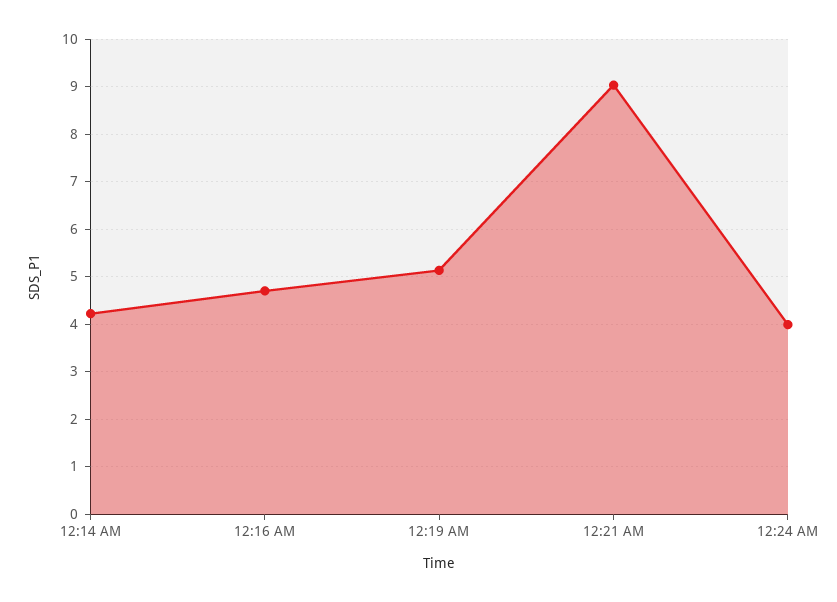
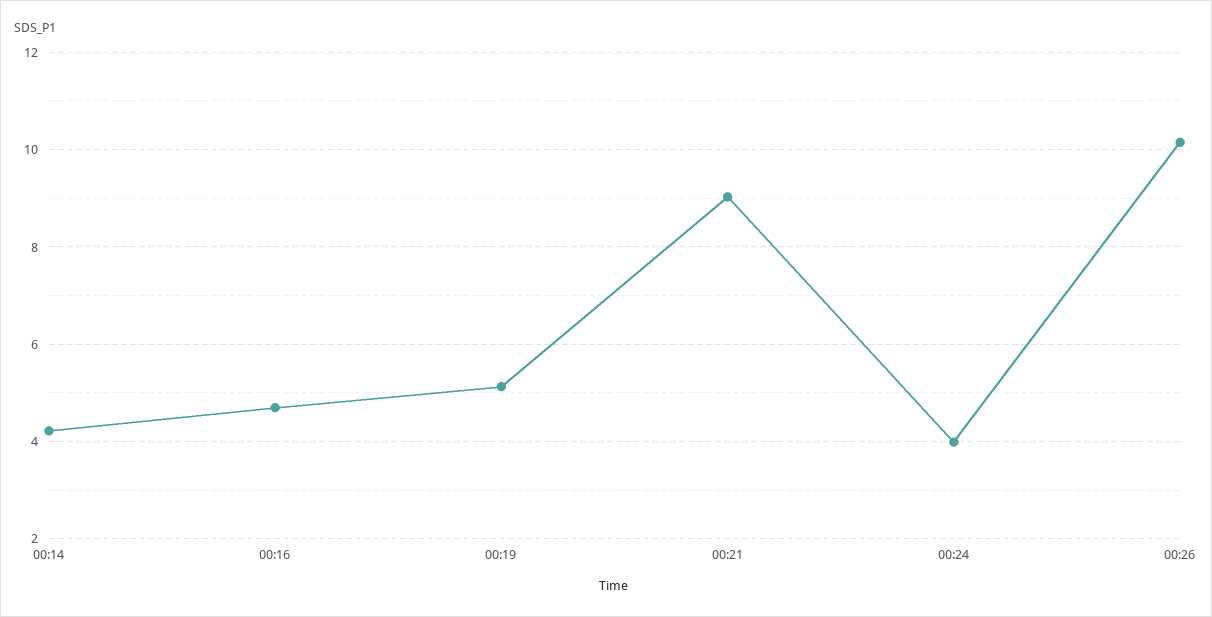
00:26: none -> 10.2

